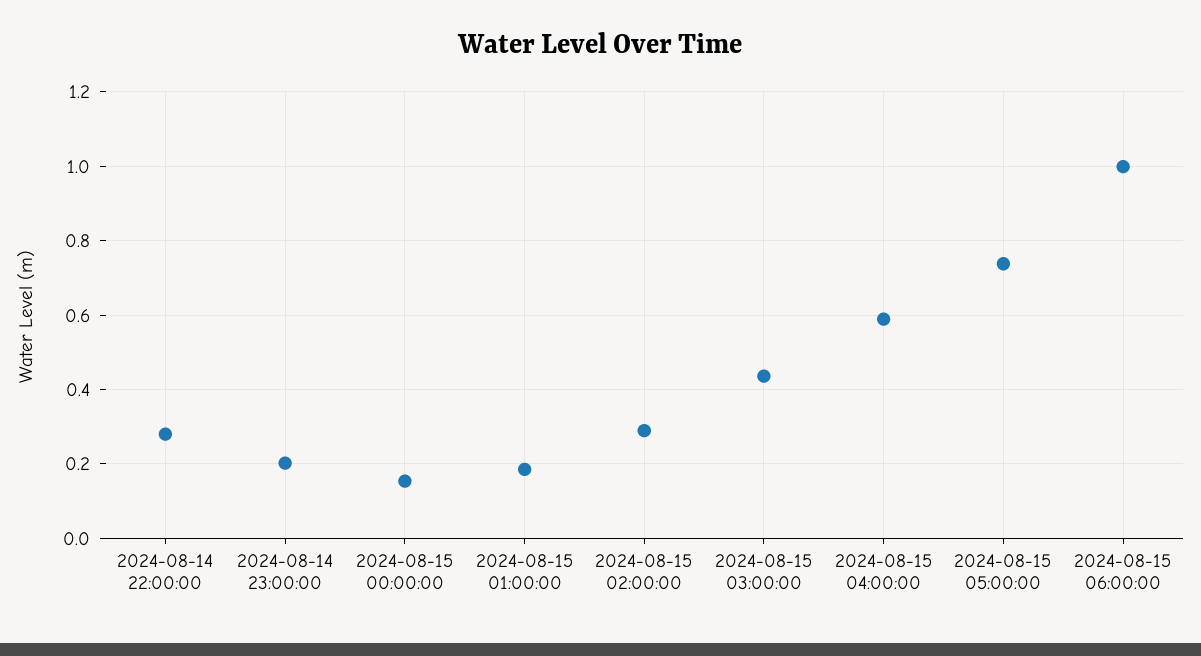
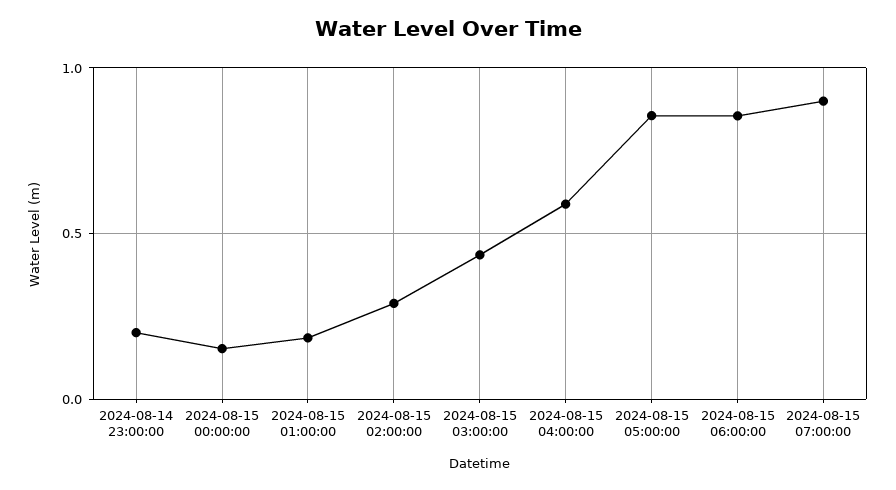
2024-08-14 22:00:00: 0.28 -> none
2024-08-15 05:00:00: 0.74 -> 0.85
2024-08-15 06:00:00: 1 -> 0.85
2024-08-15 07:00:00: none -> 0.9

